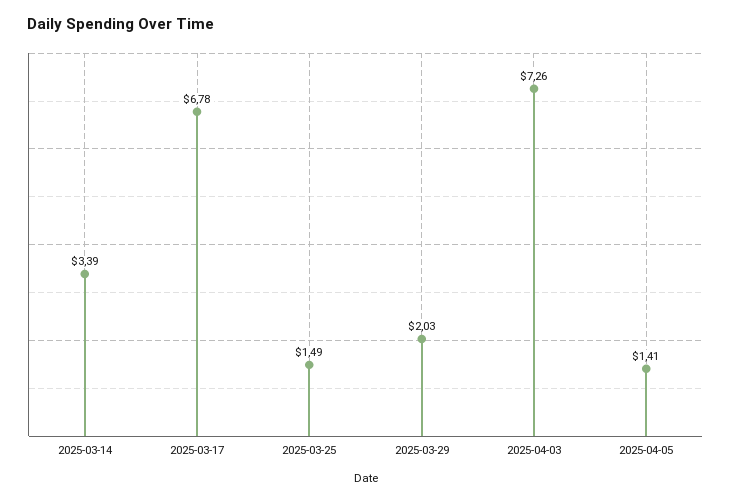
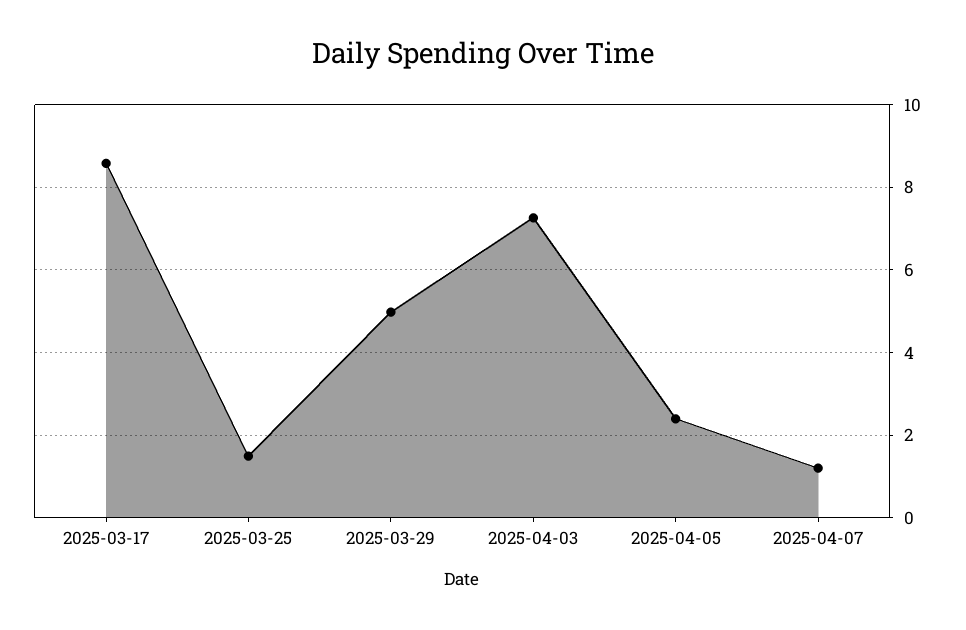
2025-03-14: 3.39 -> none
2025-03-17: 6.78 -> 8.6
2025-03-29: 2.03 -> 5
2025-04-05: 1.41 -> 2.4
2025-04-07: none -> 1.2

